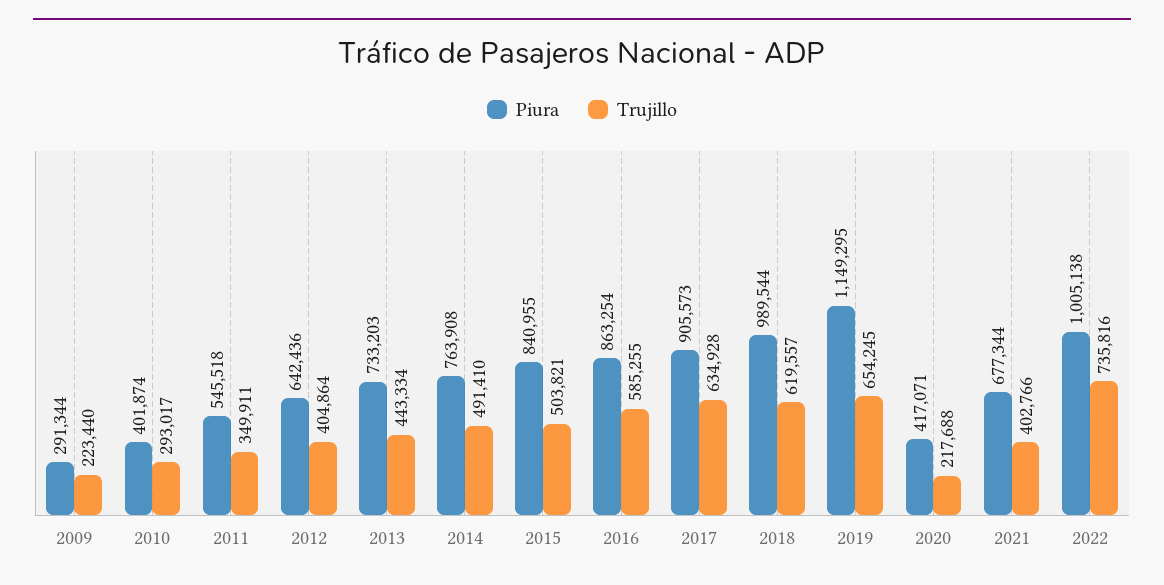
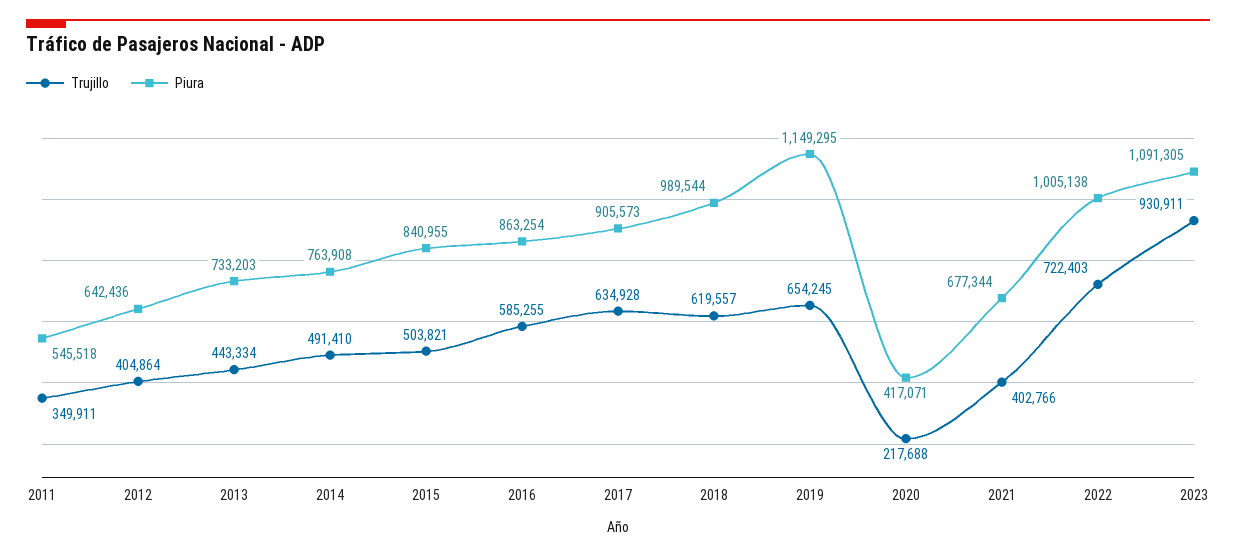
Piura, 2009: 291344 -> none
Trujillo, 2009: 223440 -> none
Piura, 2010: 401874 -> none
Trujillo, 2010: 293017 -> none
Trujillo, 2022: 735816 -> 722403
Trujillo, 2023: none -> 930911
Piura, 2023: none -> 1091305

